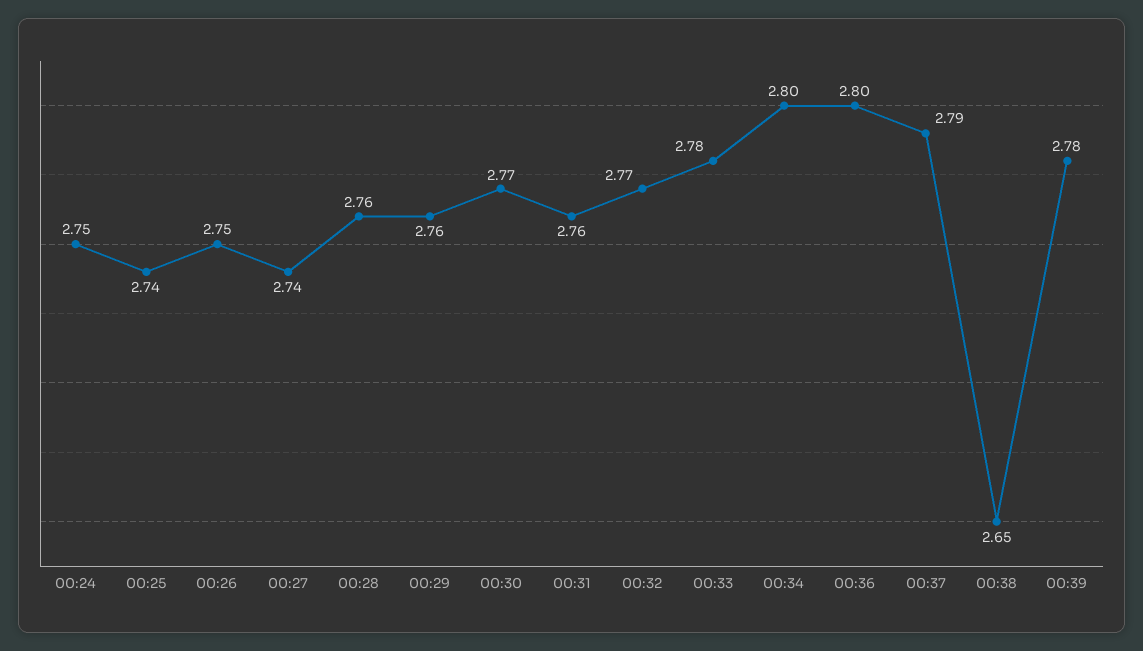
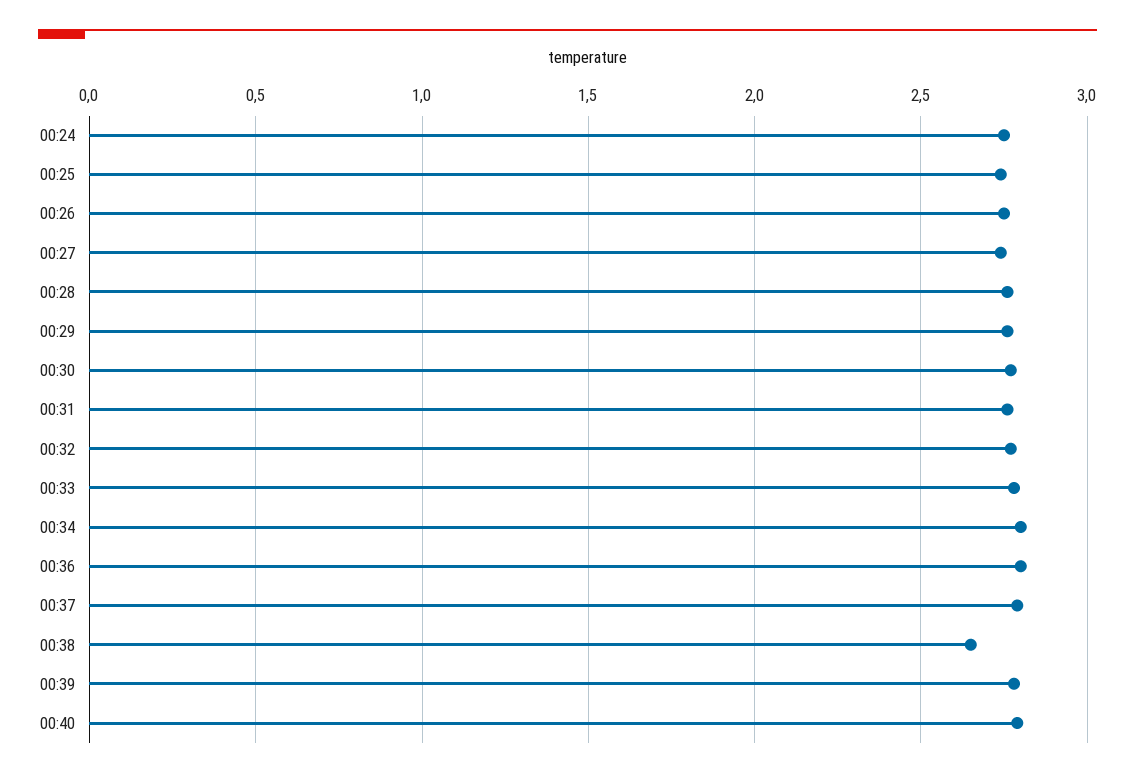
00:40: none -> 2.8

